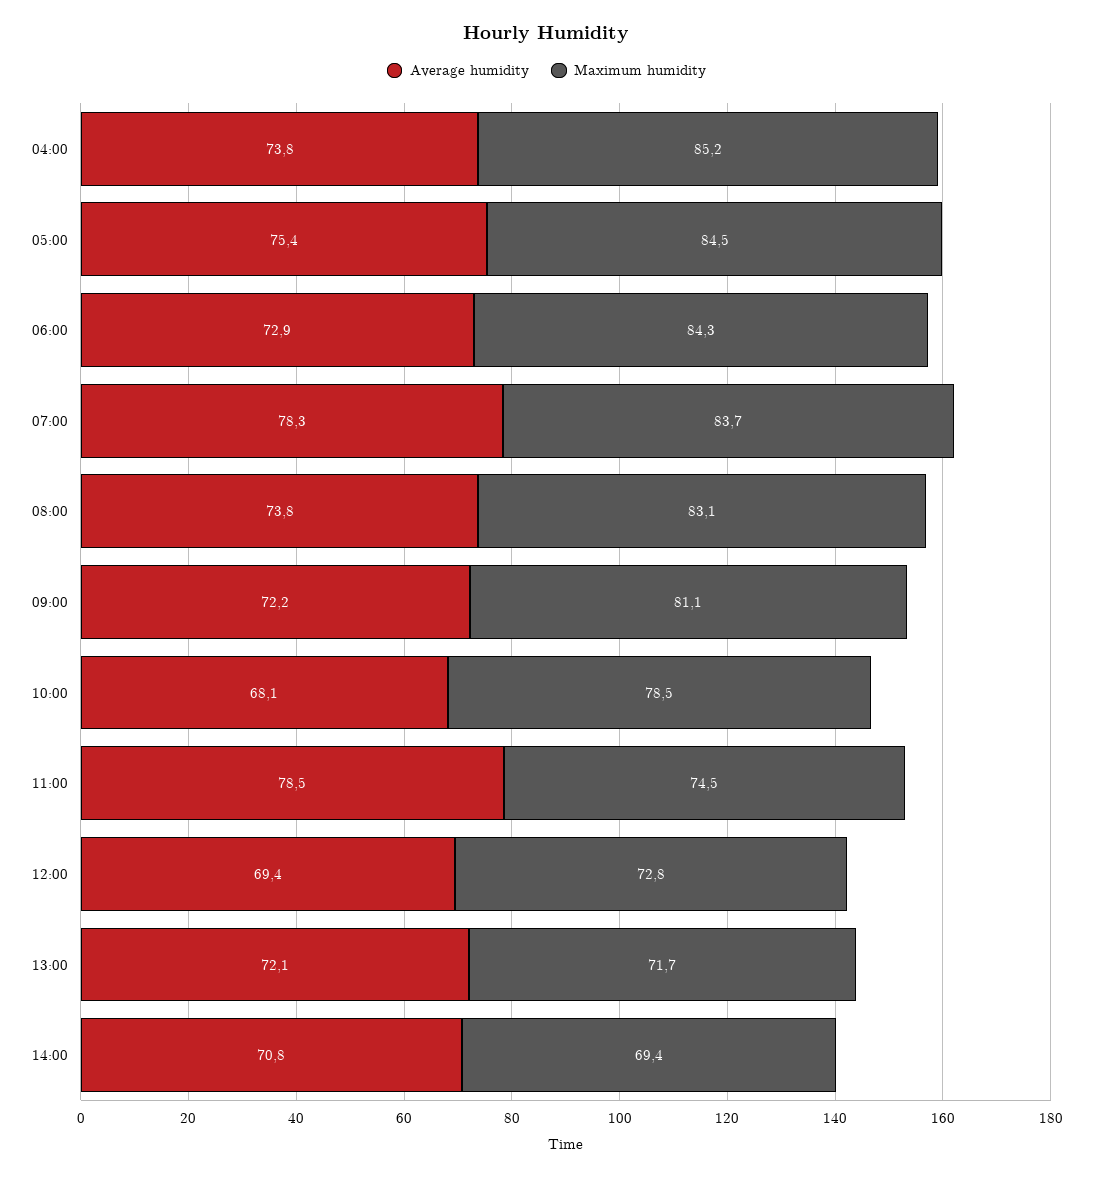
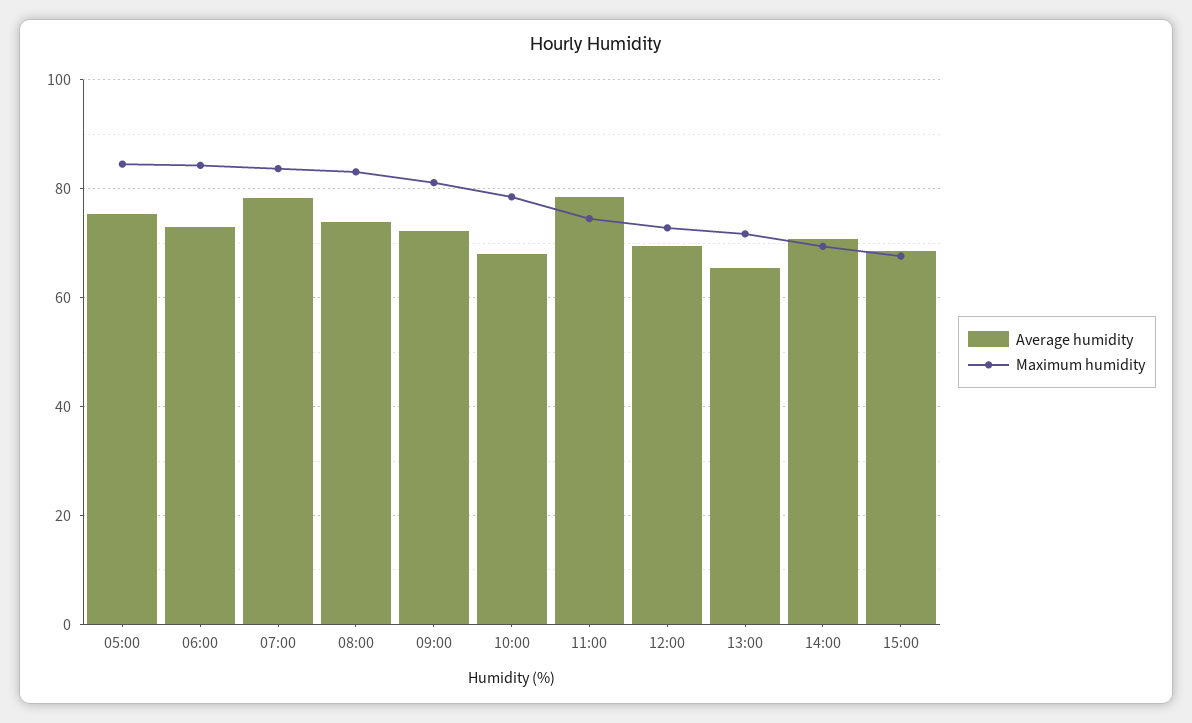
Average humidity, 04:00: 73.8 -> none
Maximum humidity, 04:00: 85.2 -> none
Average humidity, 13:00: 72.1 -> 66
Average humidity, 15:00: none -> 68
Maximum humidity, 15:00: none -> 68

